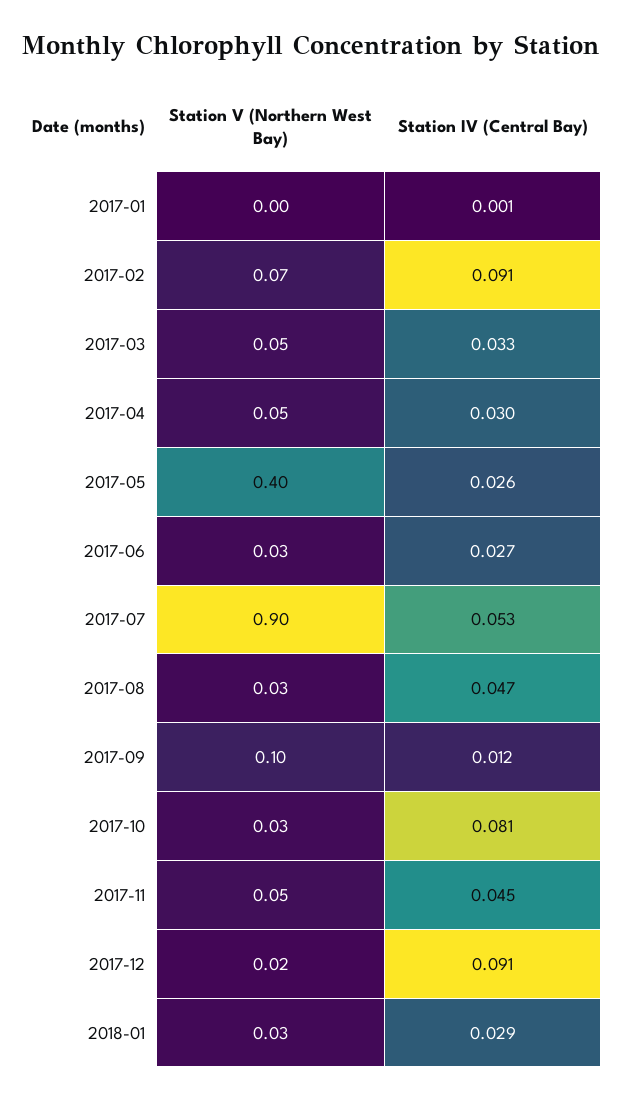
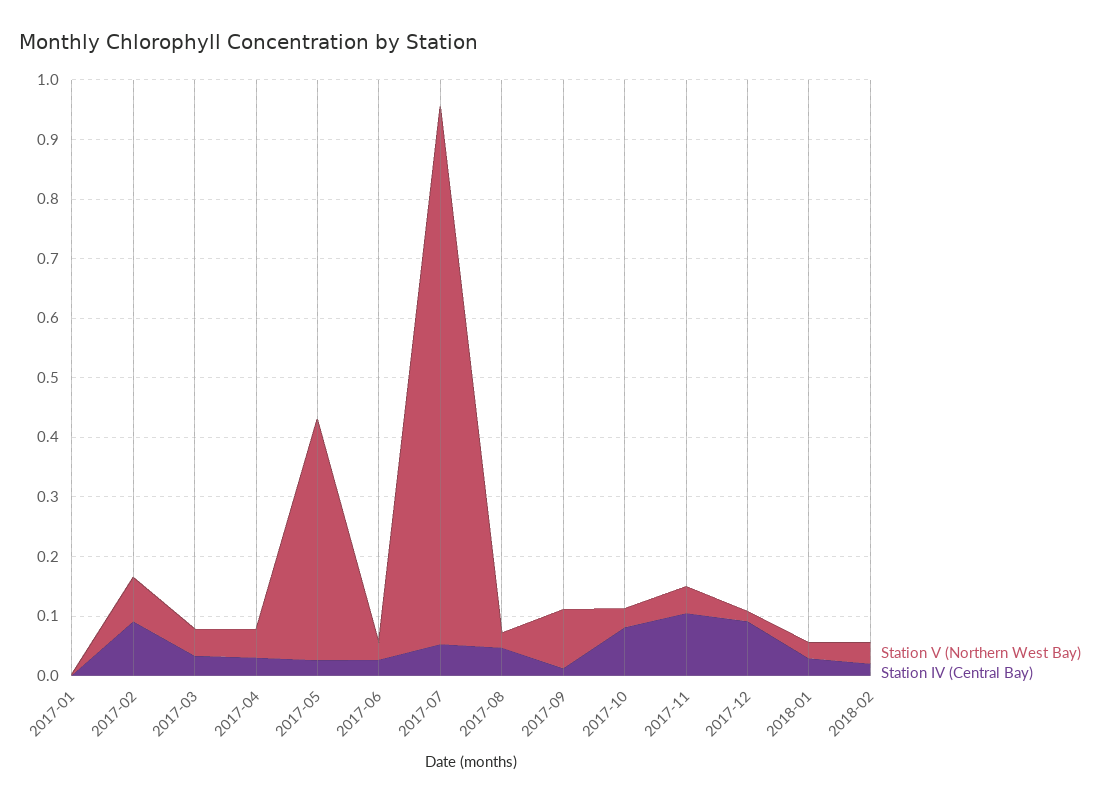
Station IV (Central Bay), 2017-11: 0.045 -> 0.1
Station V (Northern West Bay), 2018-02: none -> 0.04
Station IV (Central Bay), 2018-02: none -> 0.02

